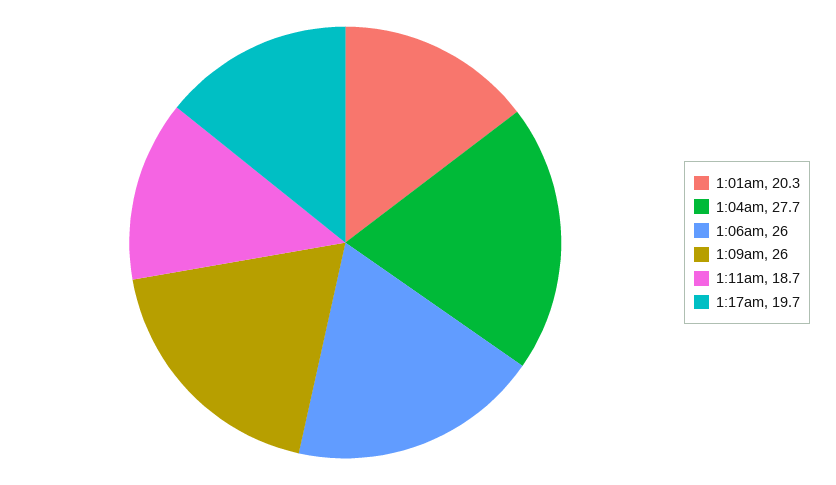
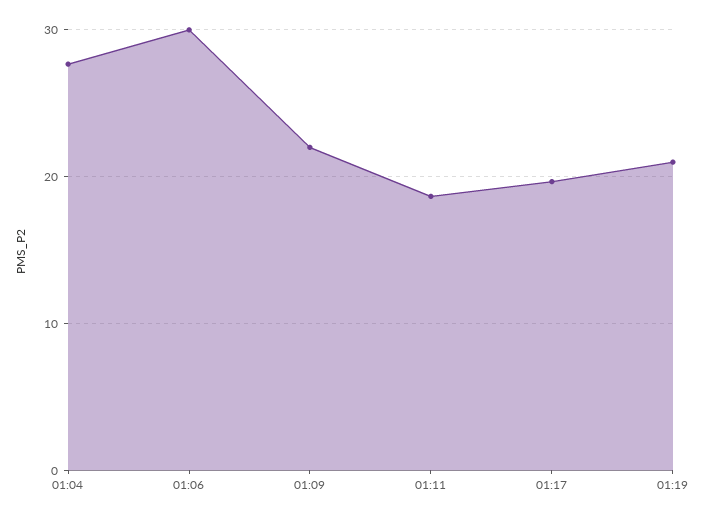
1:01am: 20.3 -> none
1:06am: 26 -> 30
1:09am: 26 -> 22
01:19: none -> 21

